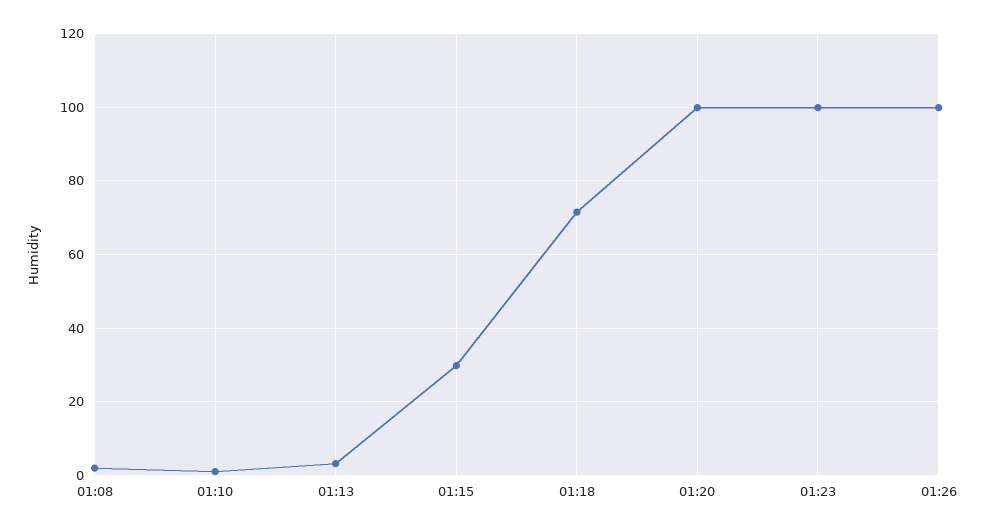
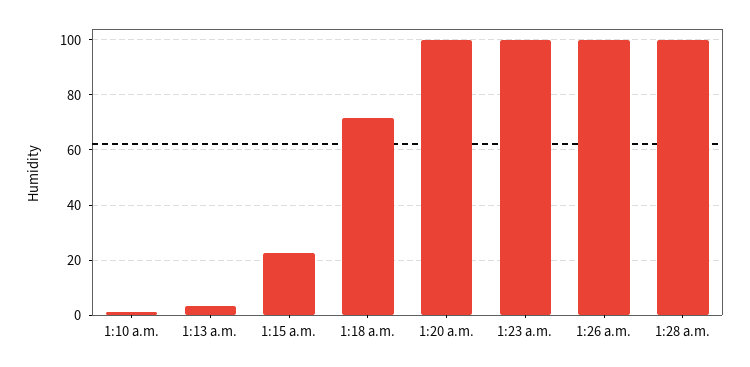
01:08: 2 -> none
01:15: 30 -> 22.5
1:28 a.m.: none -> 100

